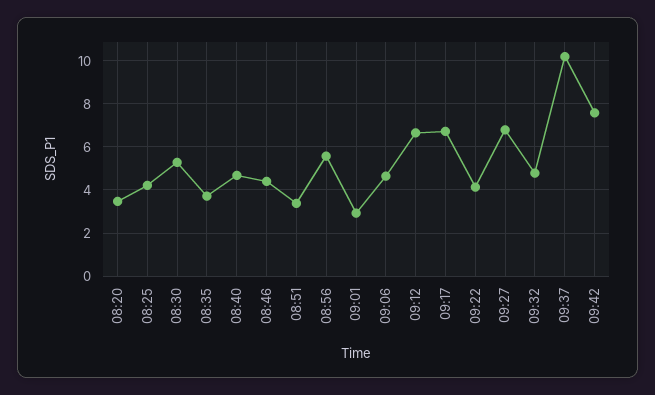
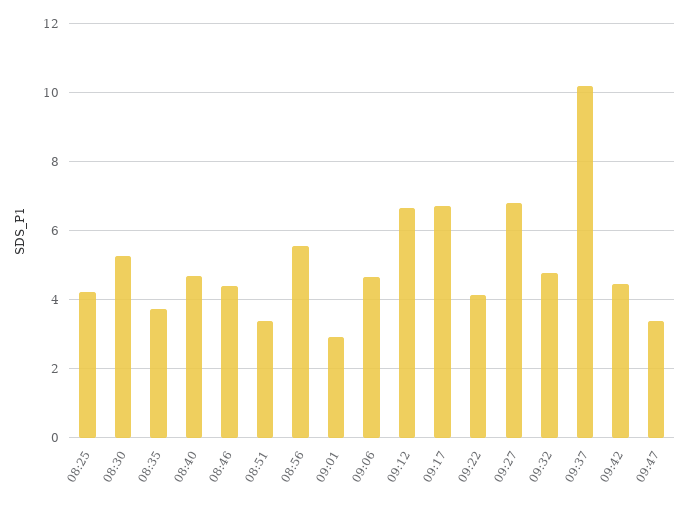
08:20: 3.5 -> none
09:42: 7.5 -> 4.4
09:47: none -> 3.4

